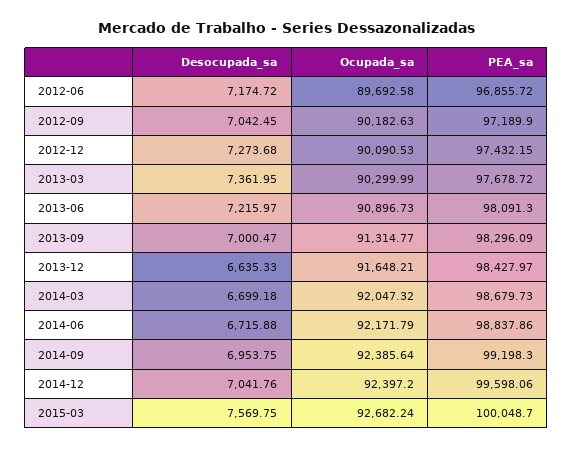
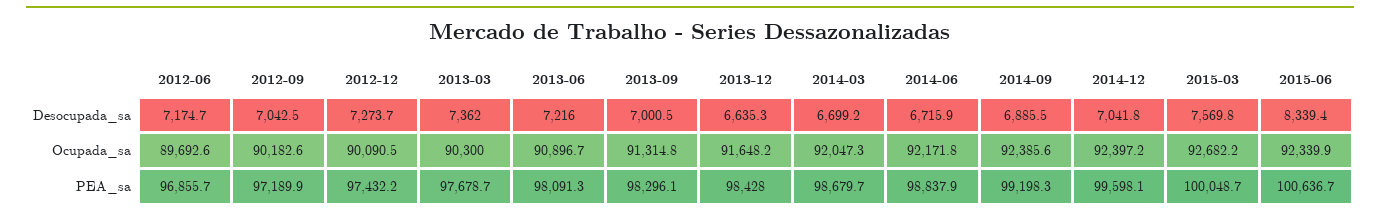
Desocupada_sa, 2014-09: 6953.75 -> 6885.5
Desocupada_sa, 2015-06: none -> 8339.4
Ocupada_sa, 2015-06: none -> 92339.9
PEA_sa, 2015-06: none -> 100636.7

